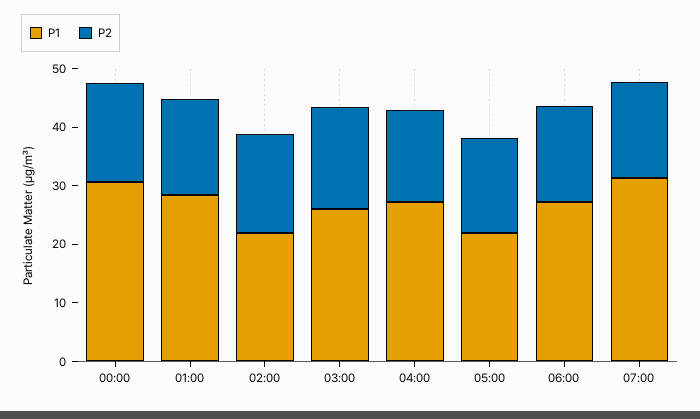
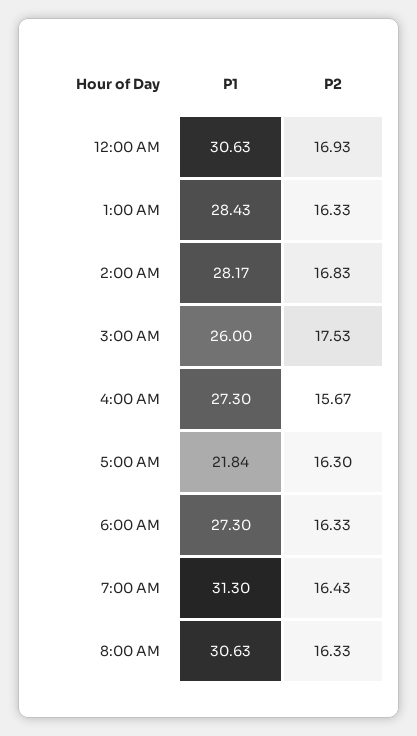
P1, 02:00: 22 -> 28.17
P1, 8:00 AM: none -> 30.63
P2, 8:00 AM: none -> 16.33

